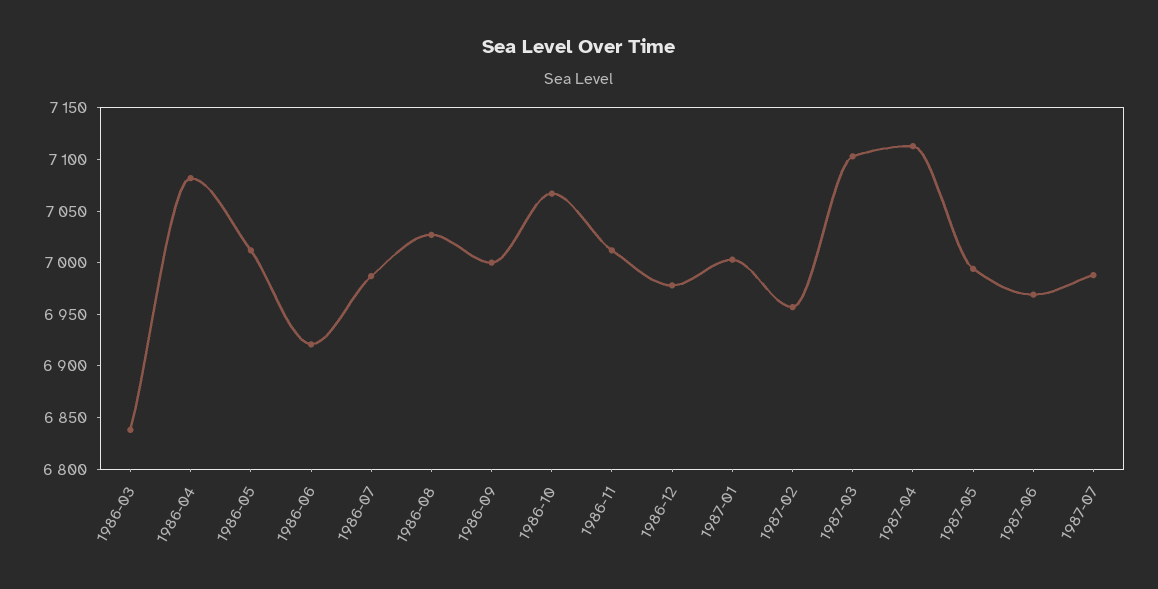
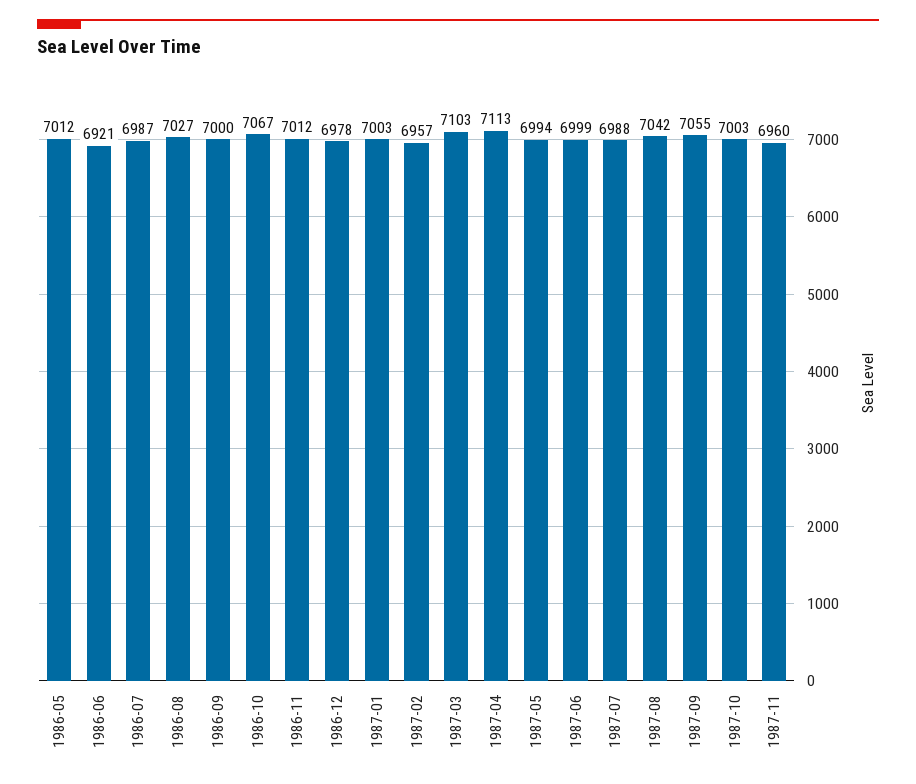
1986-03: 6840 -> none
1986-04: 7080 -> none
1987-06: 6970 -> 6999
1987-08: none -> 7042
1987-09: none -> 7055
1987-10: none -> 7003
1987-11: none -> 6960

